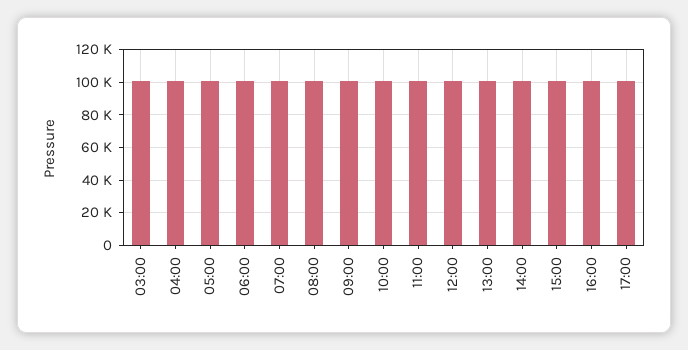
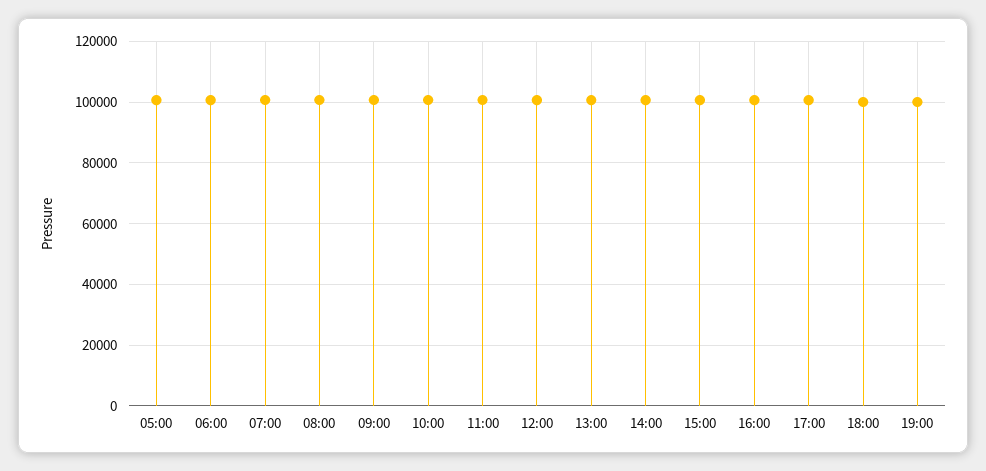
03:00: 100000 -> none
04:00: 100000 -> none
18:00: none -> 100000
19:00: none -> 100000

